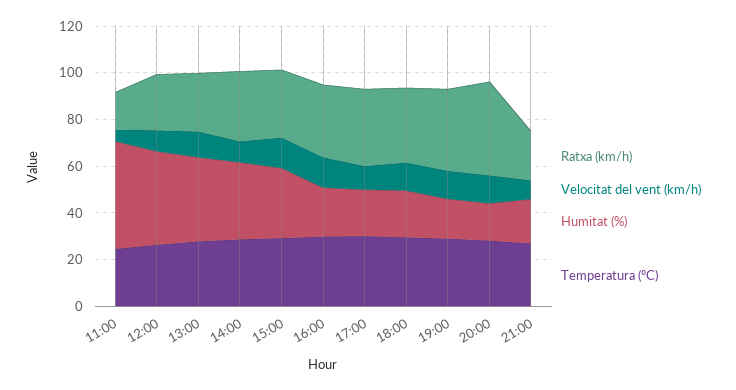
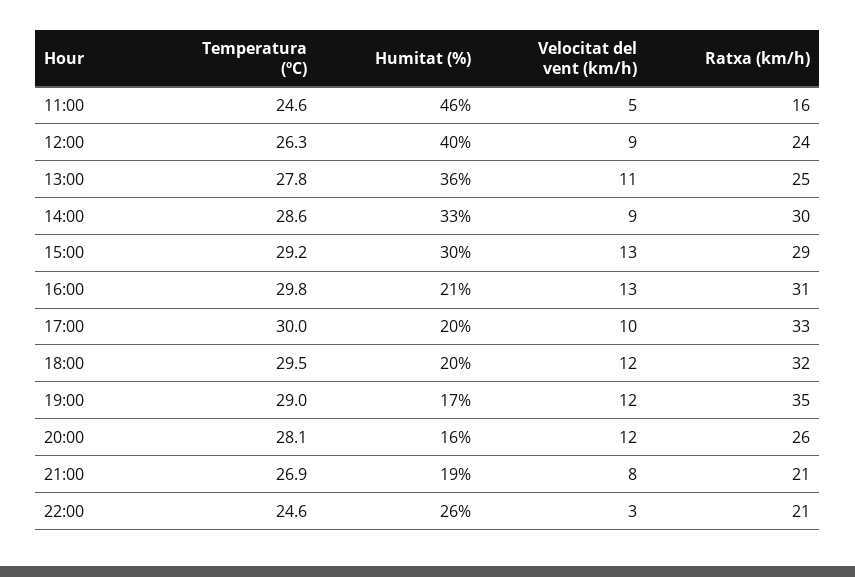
Ratxa (km/h), 20:00: 40 -> 26
Temperatura (ºC), 22:00: none -> 24.6
Humitat (%), 22:00: none -> 26
Velocitat del vent (km/h), 22:00: none -> 3
Ratxa (km/h), 22:00: none -> 21

